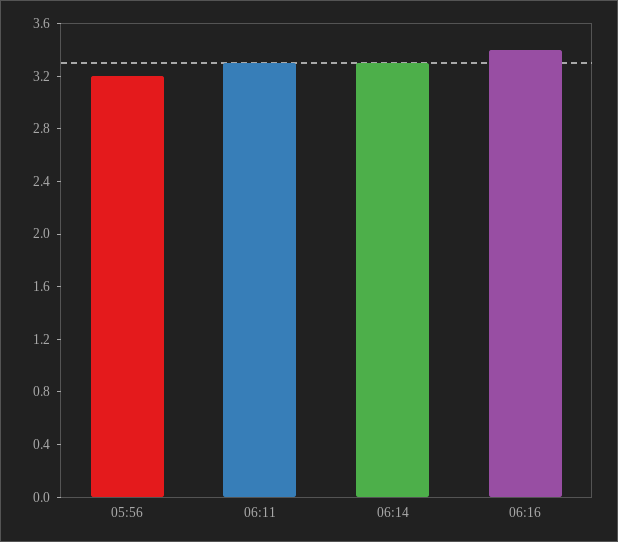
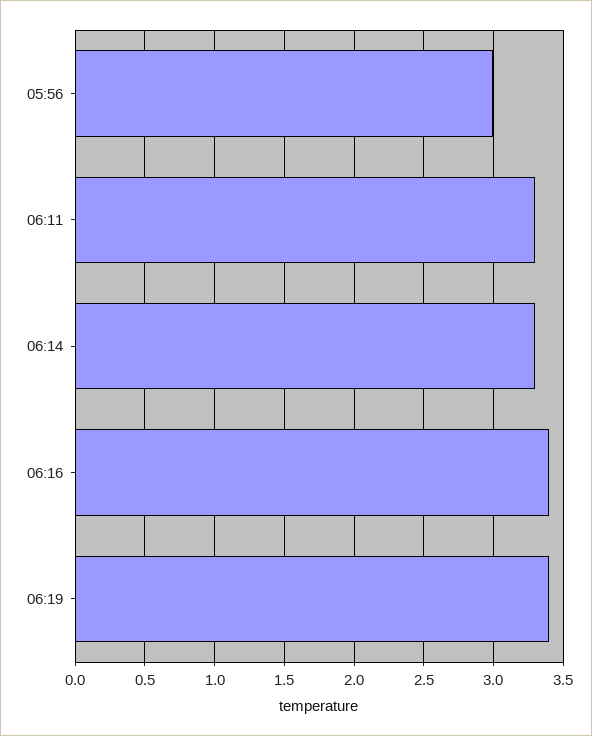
05:56: 3.2 -> 3
06:19: none -> 3.4

